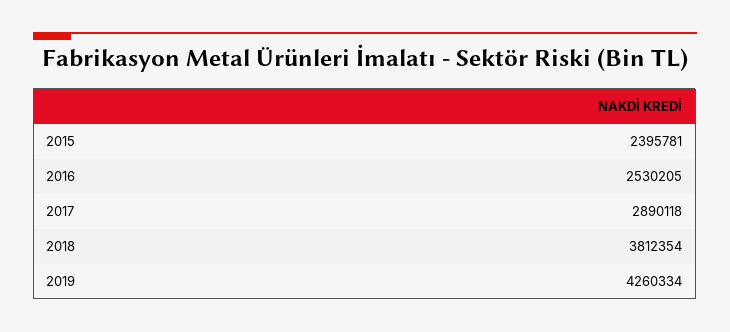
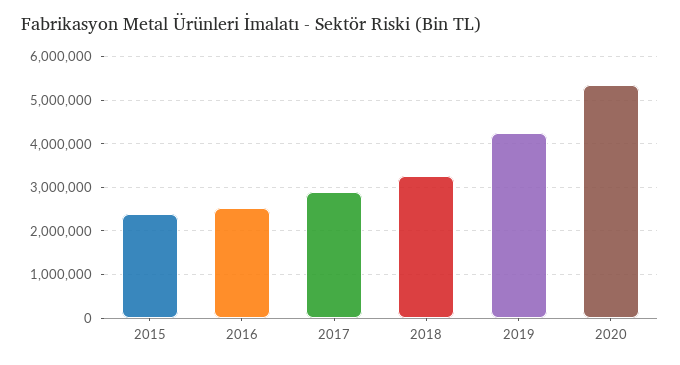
2018: 3812354 -> 3200000
2020: none -> 5400000

